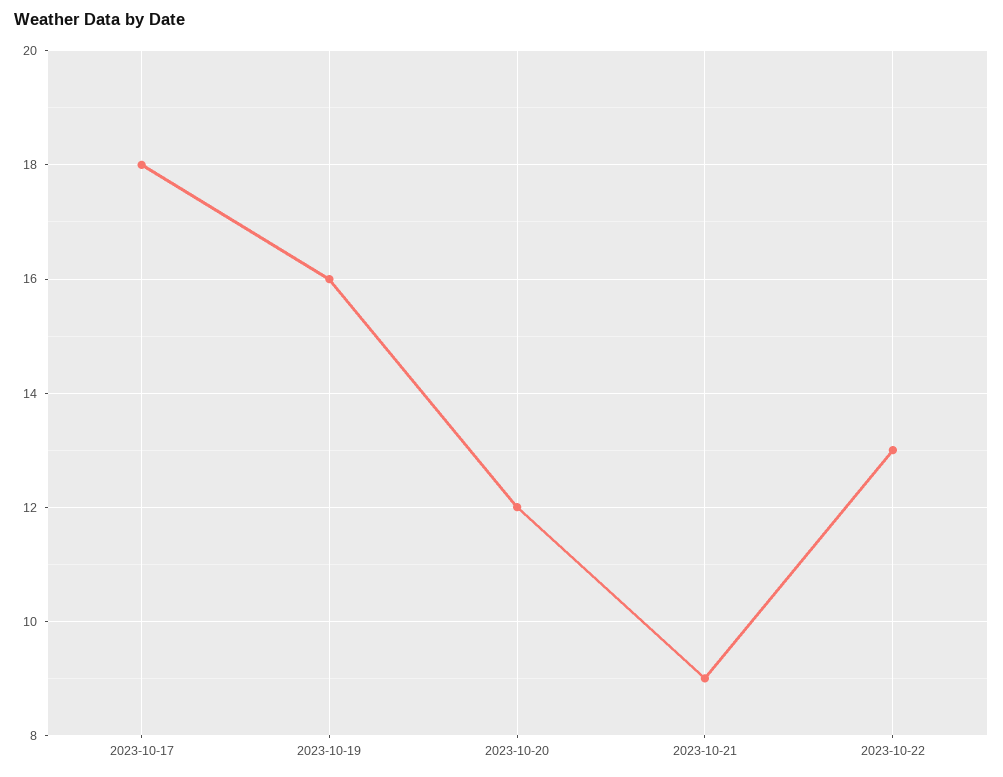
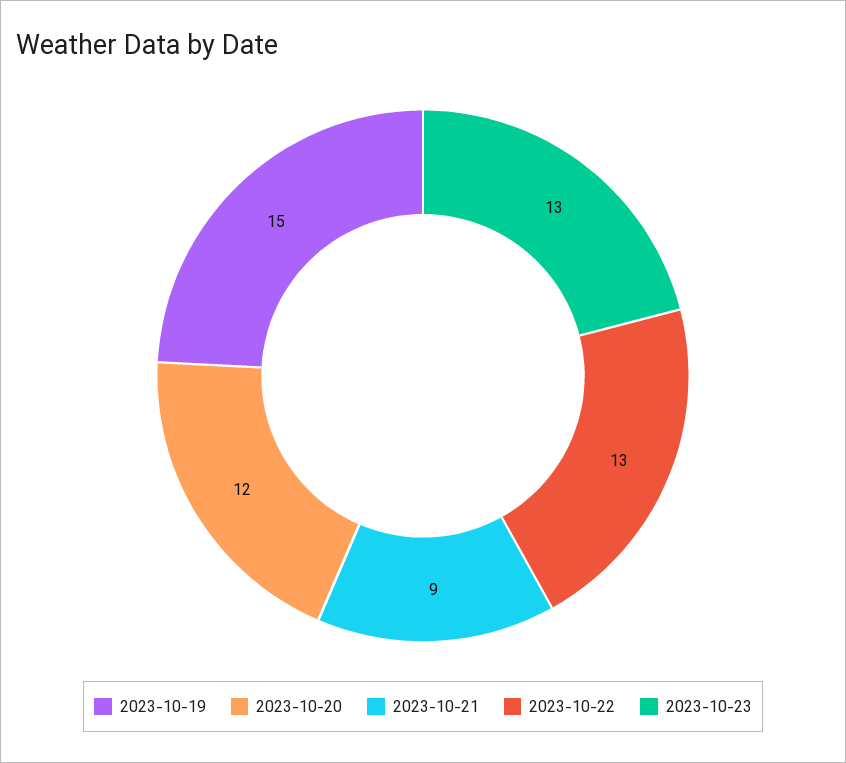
2023-10-17: 18 -> none
2023-10-19: 16 -> 15
2023-10-23: none -> 13

